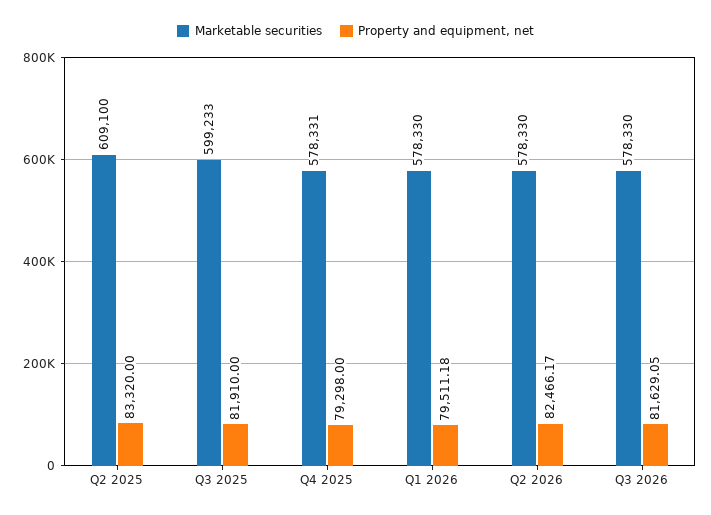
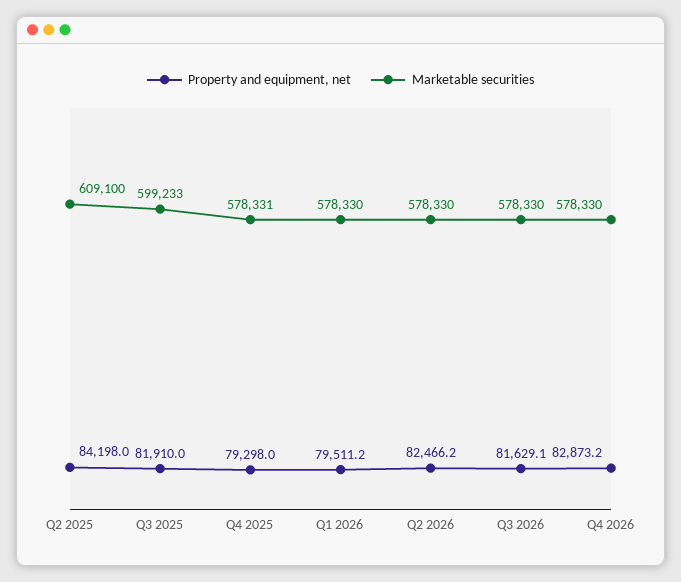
Property and equipment, net, Q2 2025: 83320 -> 84198
Property and equipment, net, Q4 2026: none -> 82873.2
Marketable securities, Q4 2026: none -> 578330

